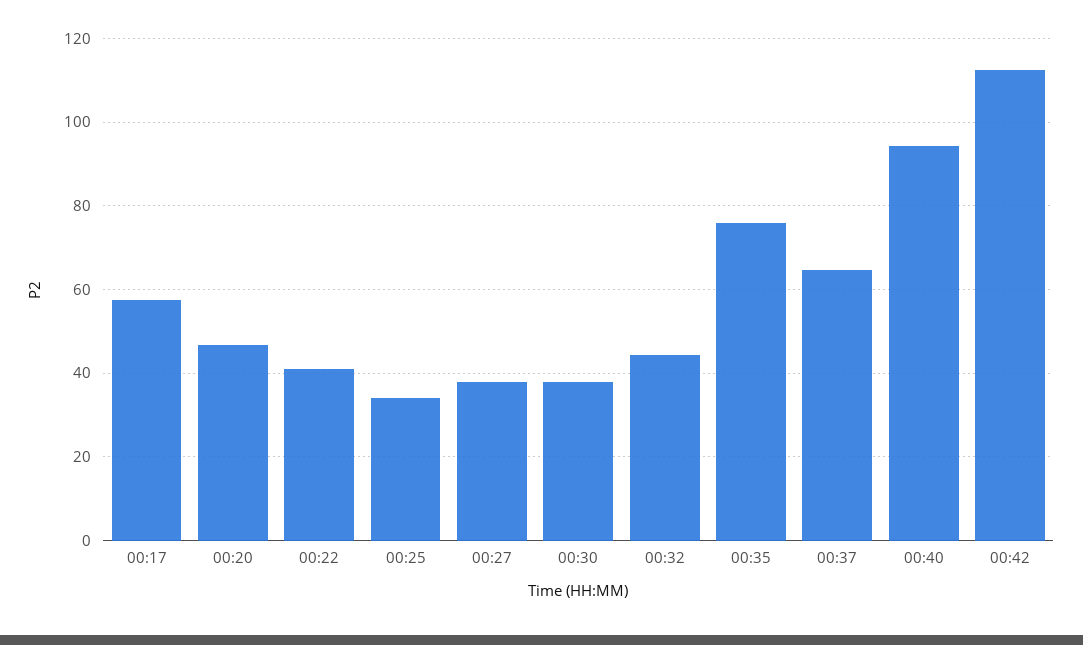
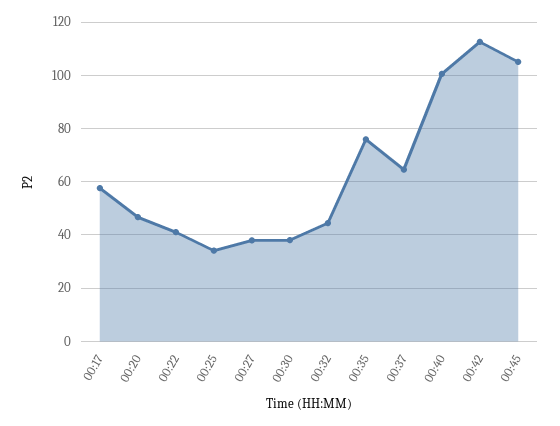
00:40: 94 -> 100
00:45: none -> 105

